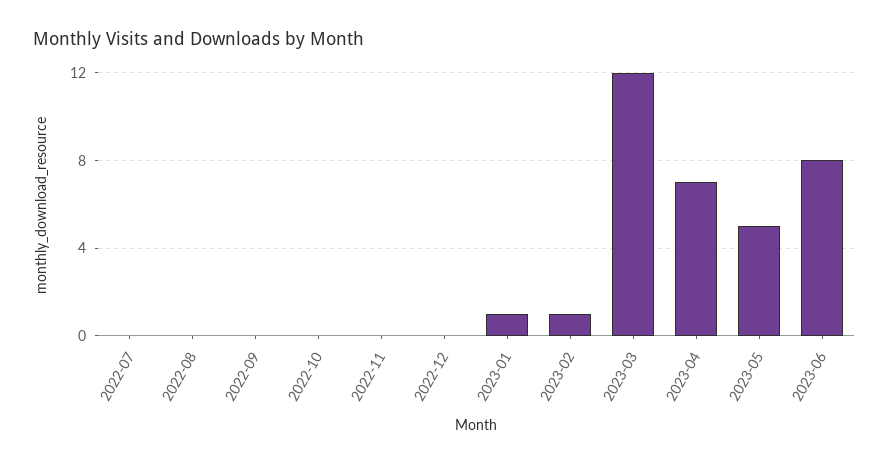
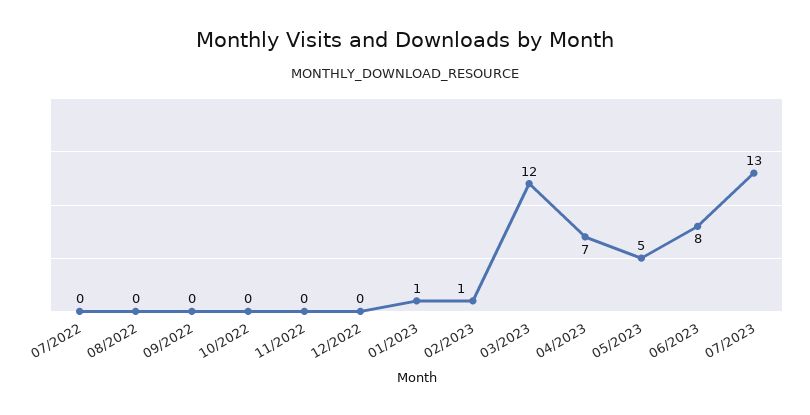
07/2023: none -> 13

